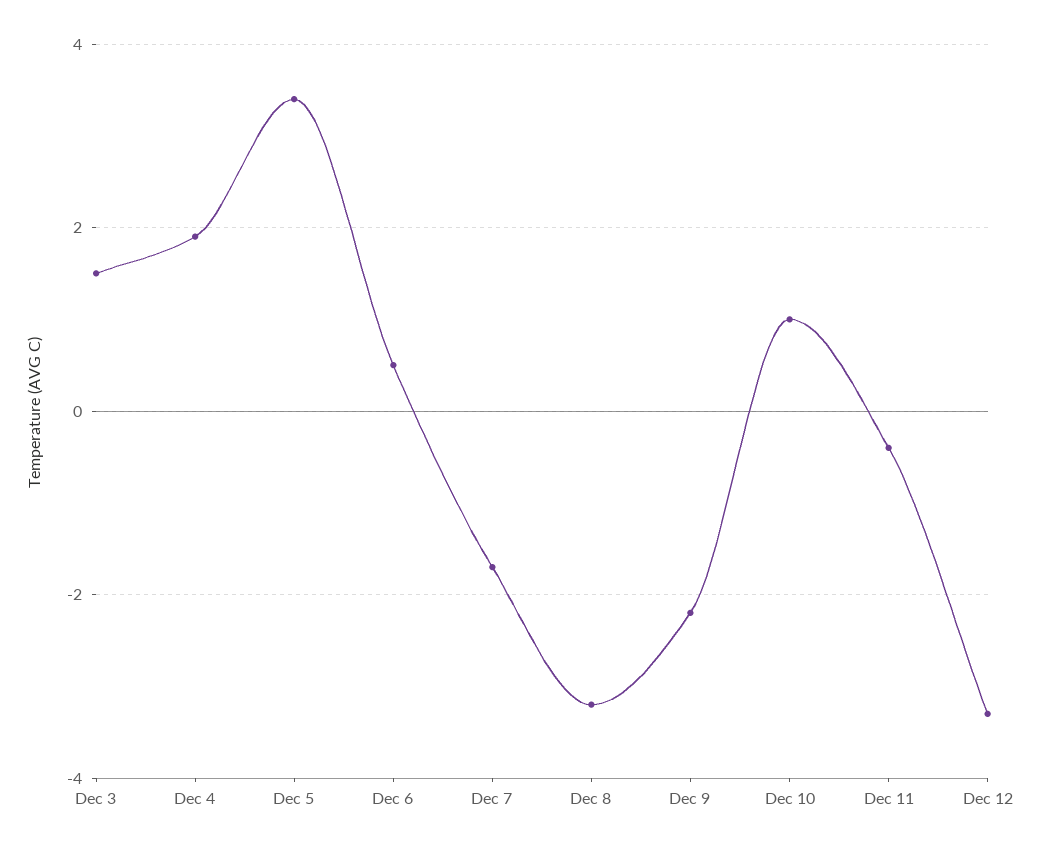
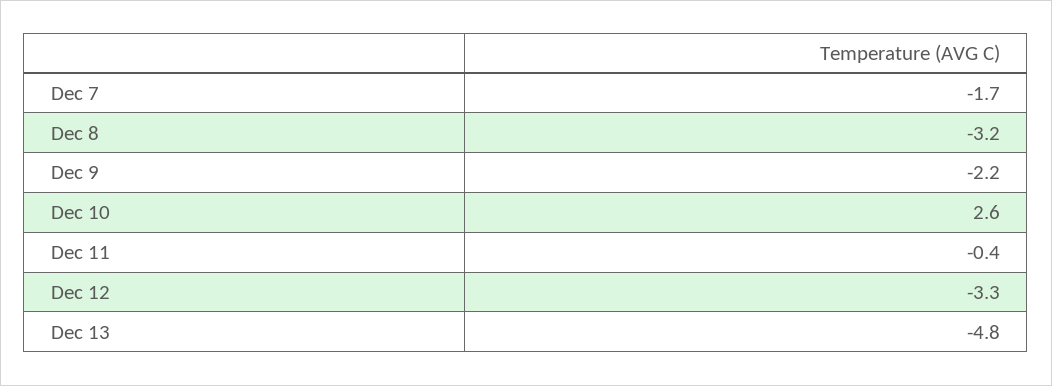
Dec 3: 1.5 -> none
Dec 4: 2 -> none
Dec 5: 3.5 -> none
Dec 6: 0.5 -> none
Dec 10: 1 -> 2.6
Dec 13: none -> -4.8

